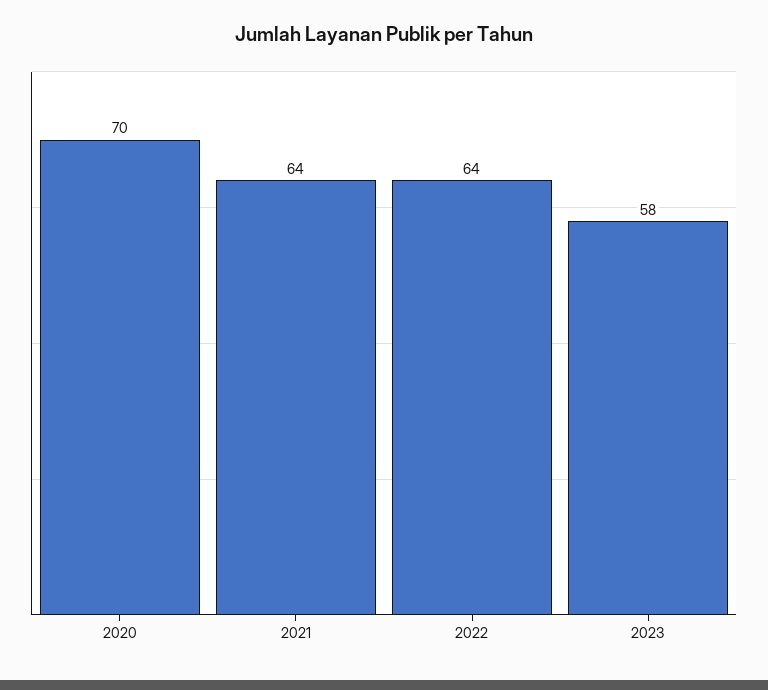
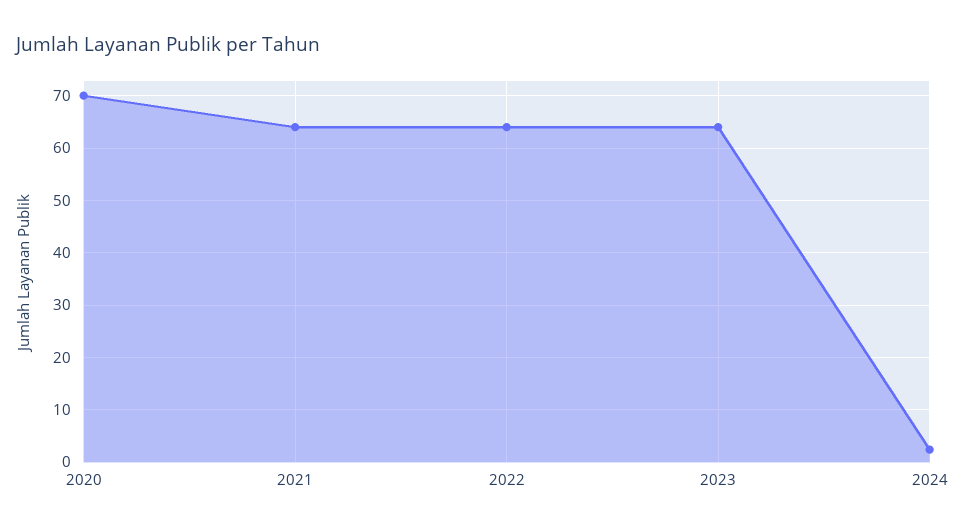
2023: 58 -> 64
2024: none -> 2

